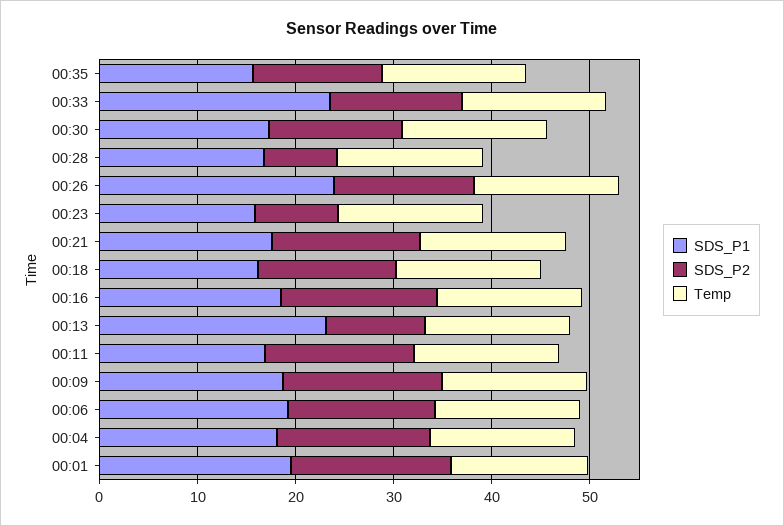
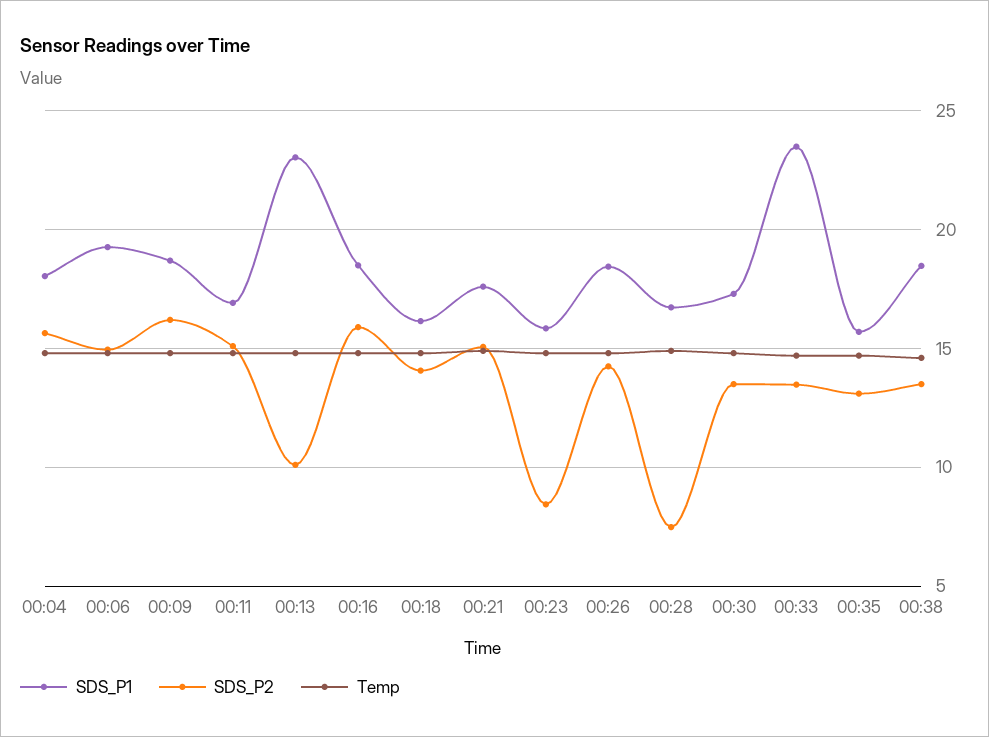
SDS_P1, 00:26: 24 -> 18.5
SDS_P1, 00:01: 20 -> none
SDS_P2, 00:01: 16 -> none
Temp, 00:01: 14 -> none
SDS_P1, 00:38: none -> 18.5
SDS_P2, 00:38: none -> 13.5
Temp, 00:38: none -> 14.5

